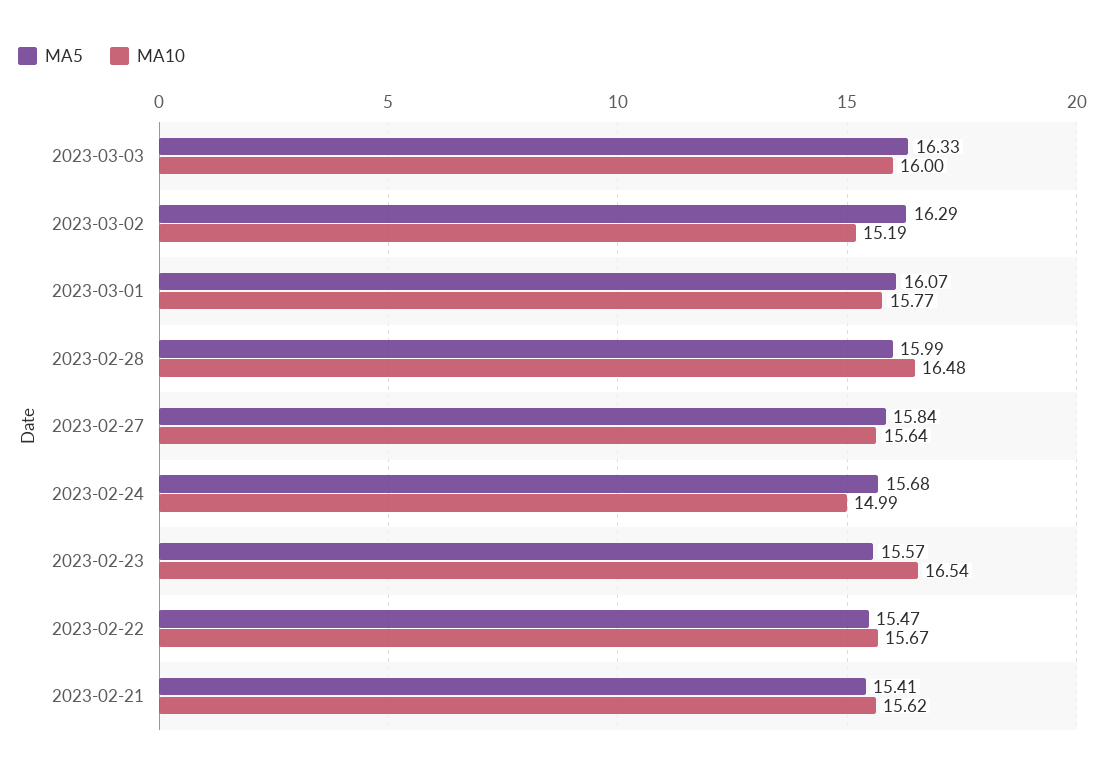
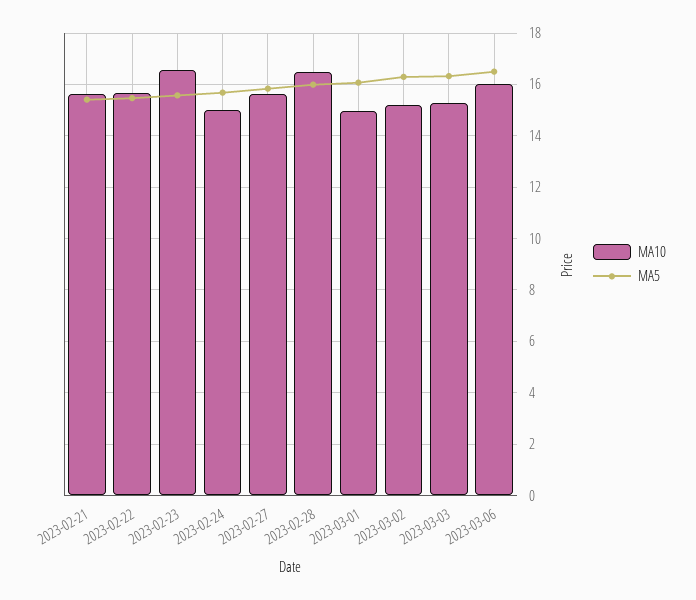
MA10, 2023-03-03: 16 -> 15.25
MA10, 2023-03-01: 15.77 -> 15
MA10, 2023-03-06: none -> 16
MA5, 2023-03-06: none -> 16.5

